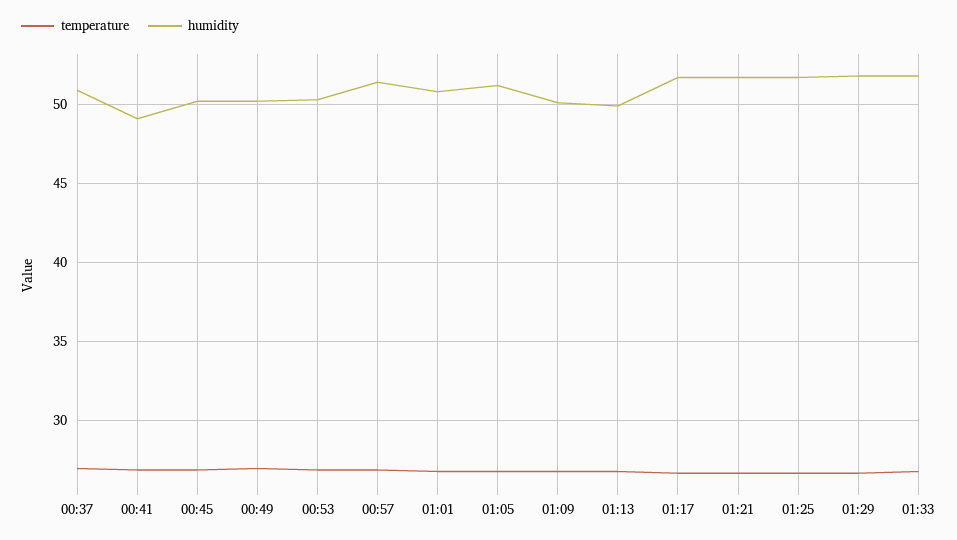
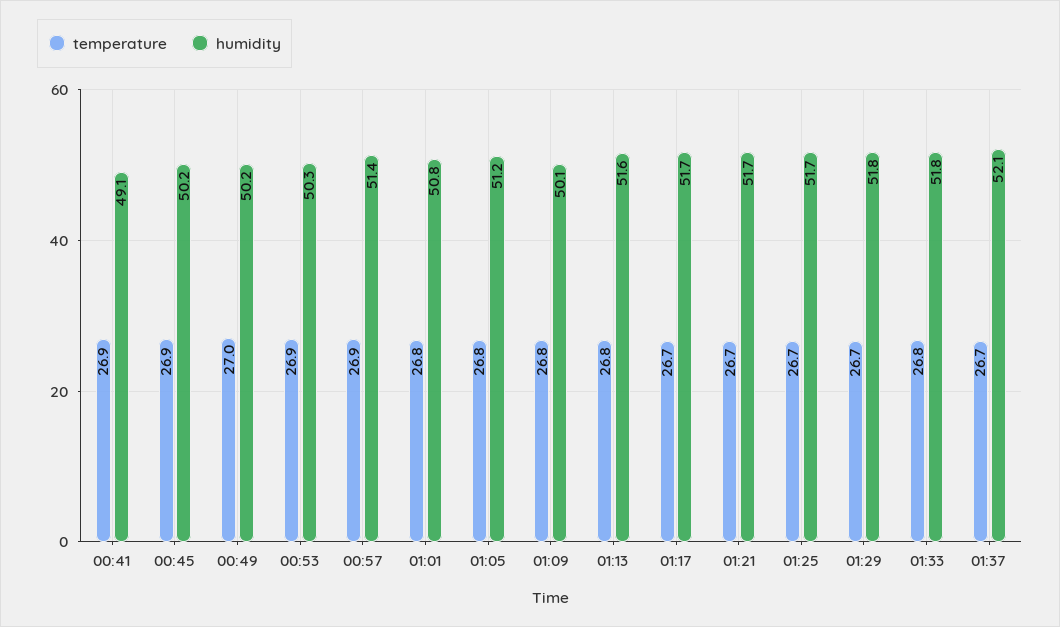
temperature, 00:37: 27 -> none
humidity, 00:37: 51 -> none
humidity, 01:13: 50 -> 51.6
temperature, 01:37: none -> 26.7
humidity, 01:37: none -> 52.1

